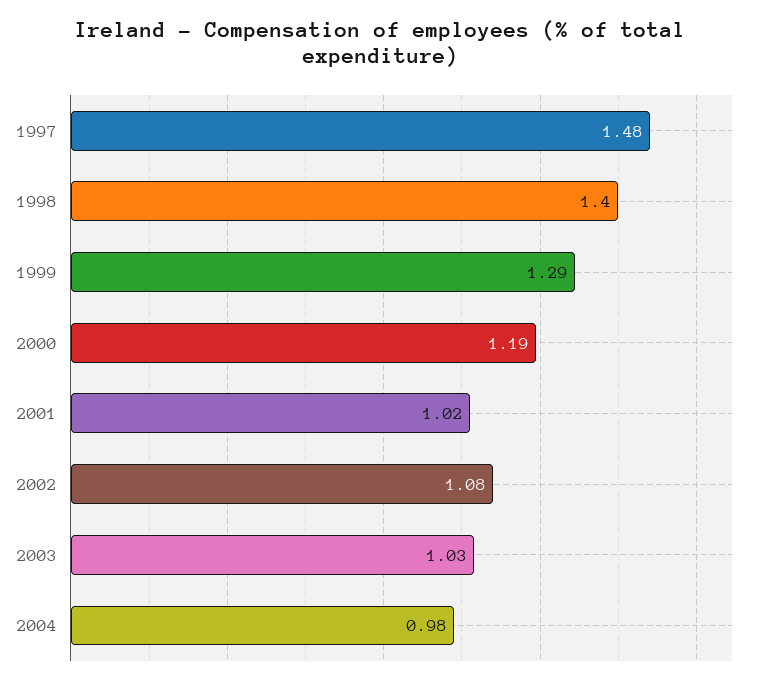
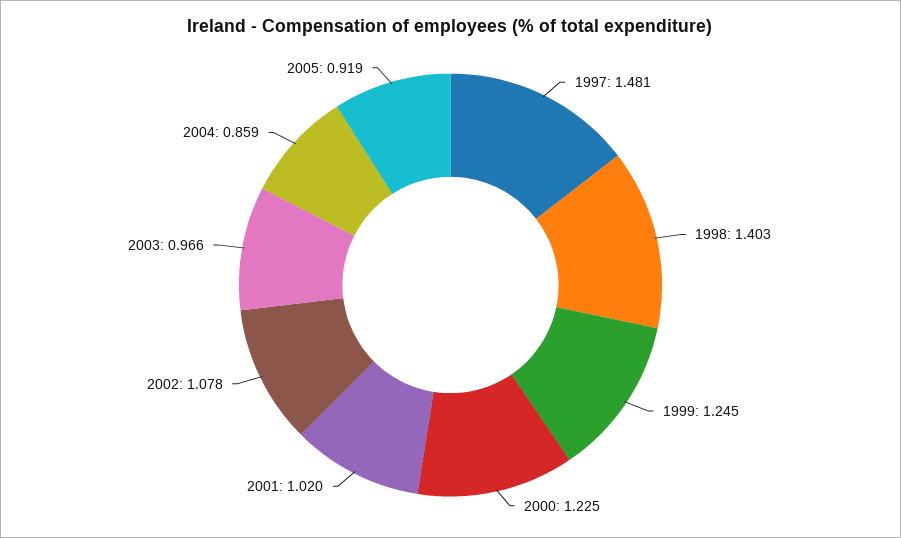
1999: 1.29 -> 1.245
2000: 1.19 -> 1.225
2003: 1.03 -> 0.966
2004: 0.98 -> 0.859
2005: none -> 0.919

